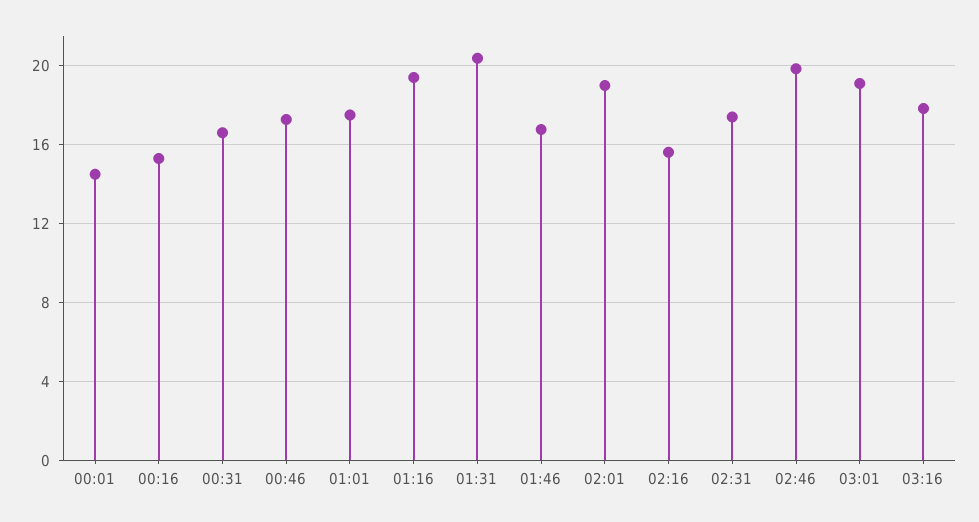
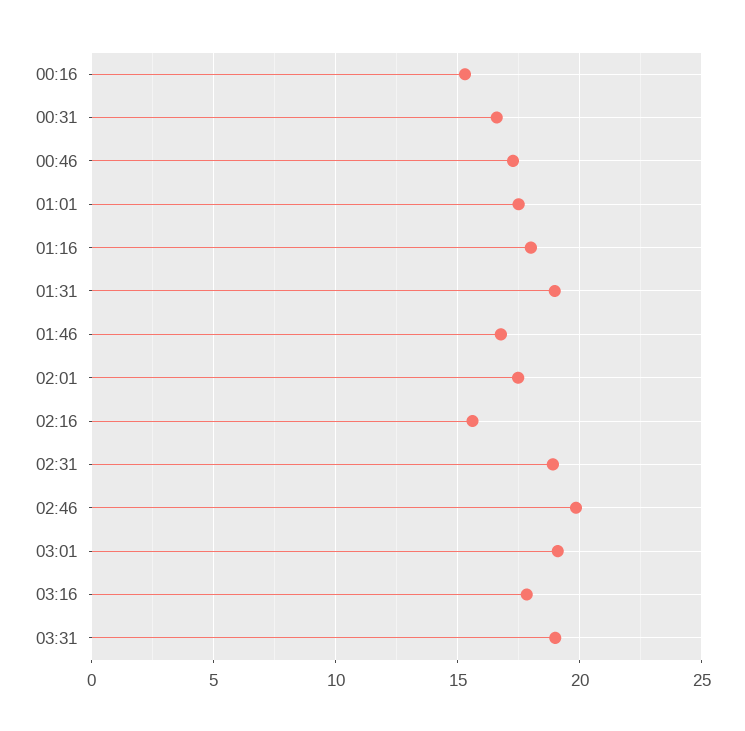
00:01: 14.5 -> none
01:16: 19.5 -> 18
01:31: 20.5 -> 19
02:01: 19 -> 17.5
02:31: 17.5 -> 19
03:31: none -> 19

